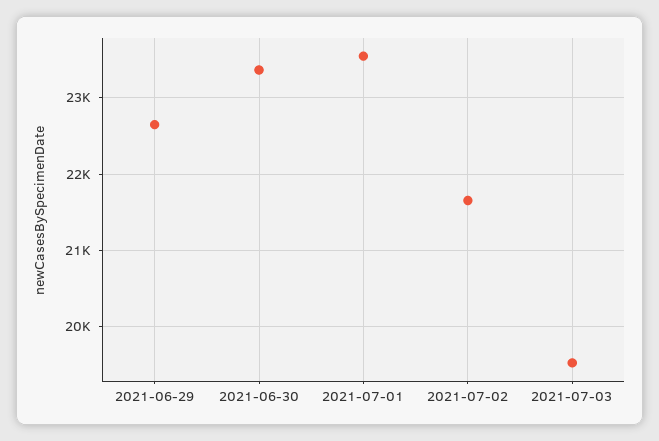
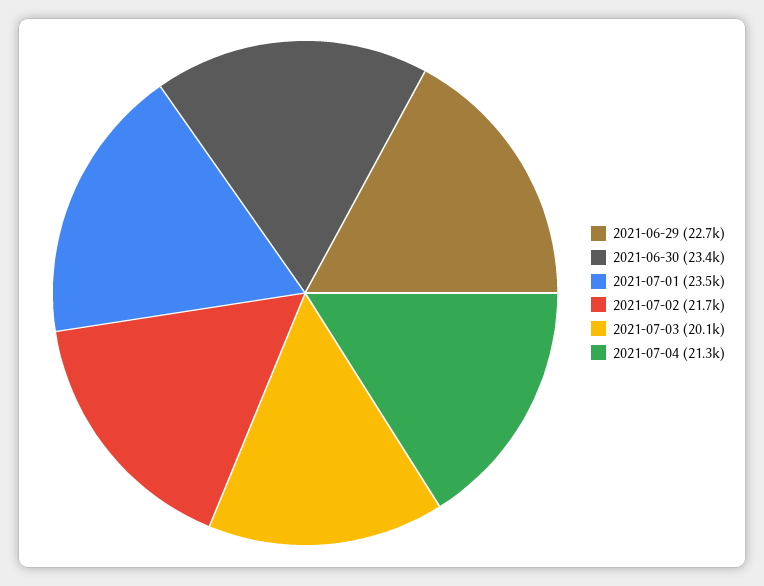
2021-07-03: 19500 -> 20100
2021-07-04: none -> 21300

